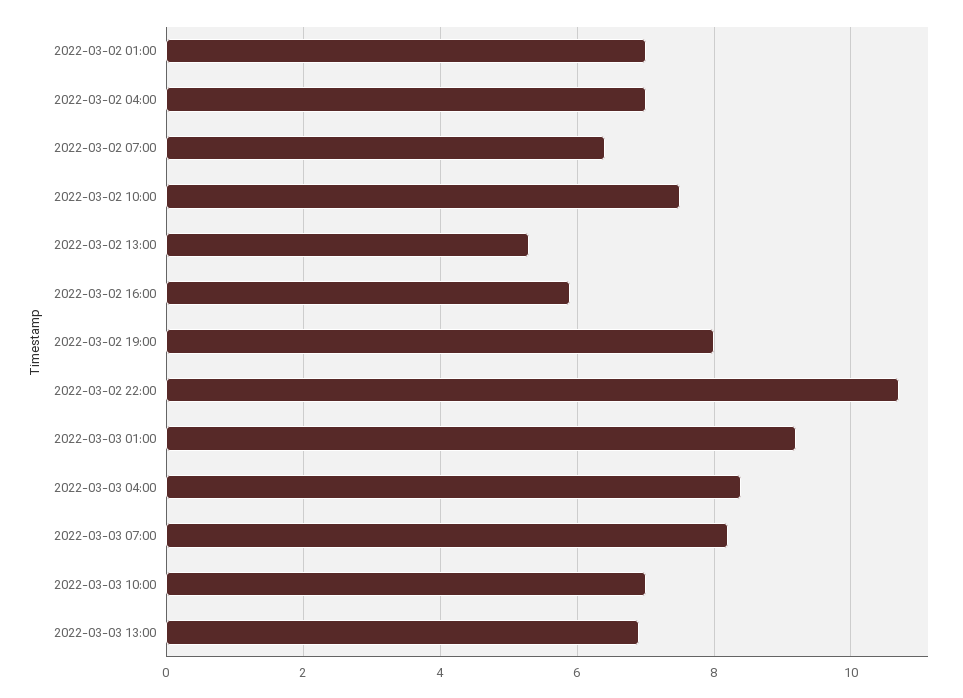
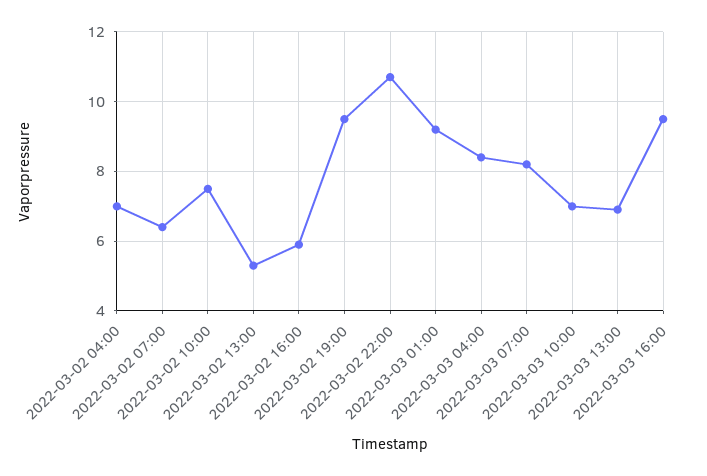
2022-03-02 01:00: 7 -> none
2022-03-02 19:00: 8 -> 9.5
2022-03-03 16:00: none -> 9.5

